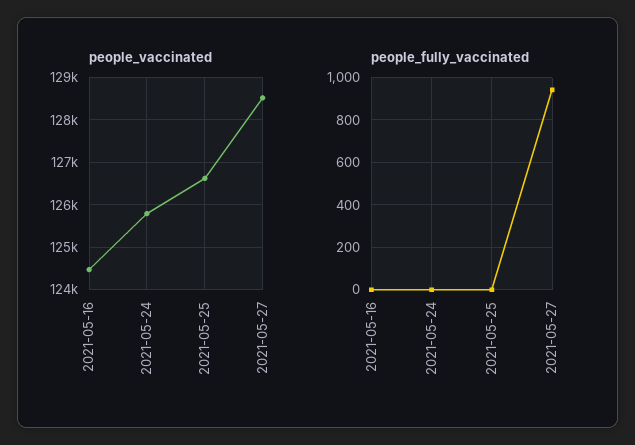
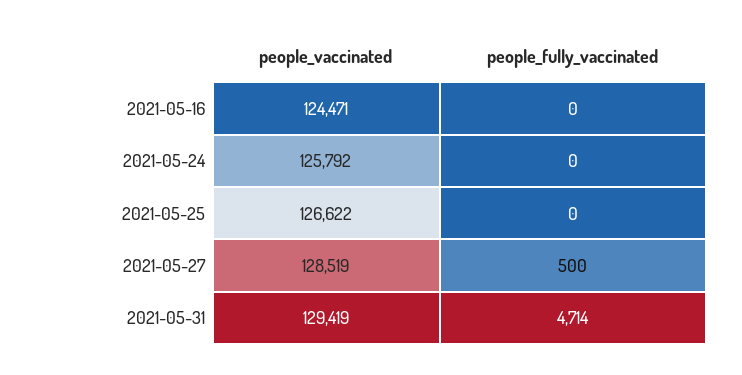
people_fully_vaccinated, 2021-05-27: 950 -> 500
people_vaccinated, 2021-05-31: none -> 129419
people_fully_vaccinated, 2021-05-31: none -> 4714

